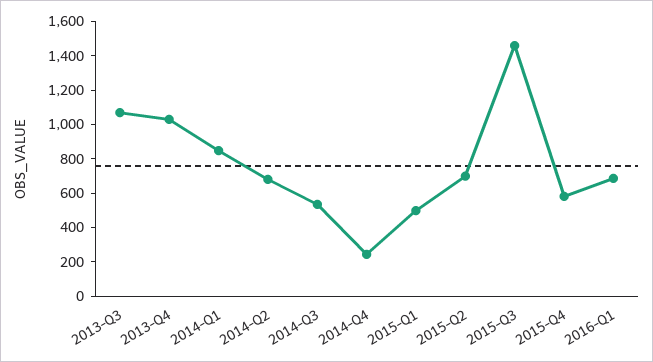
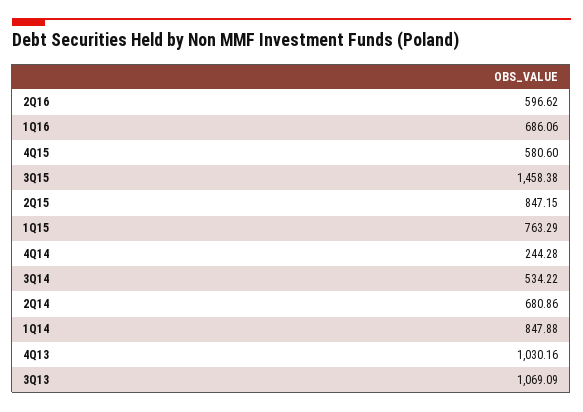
2015-Q1: 500 -> 763.29
2015-Q2: 700 -> 847.15
2Q16: none -> 596.62

